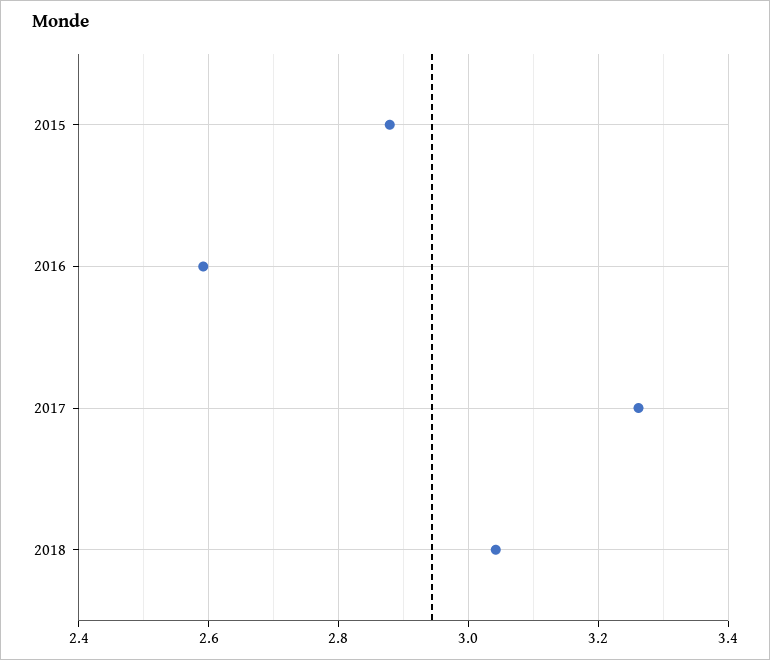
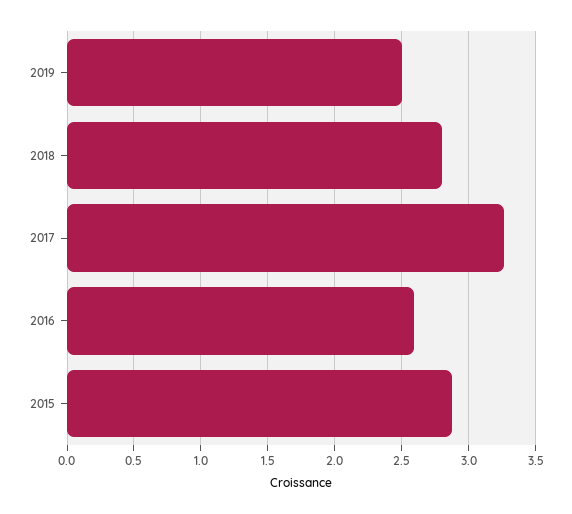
2018: 3.04 -> 2.8
2019: none -> 2.5

